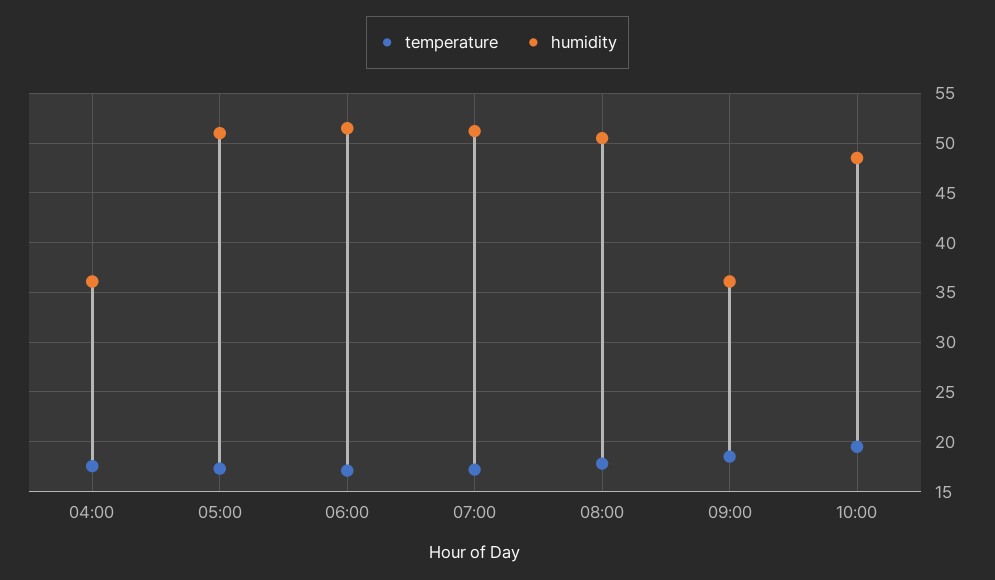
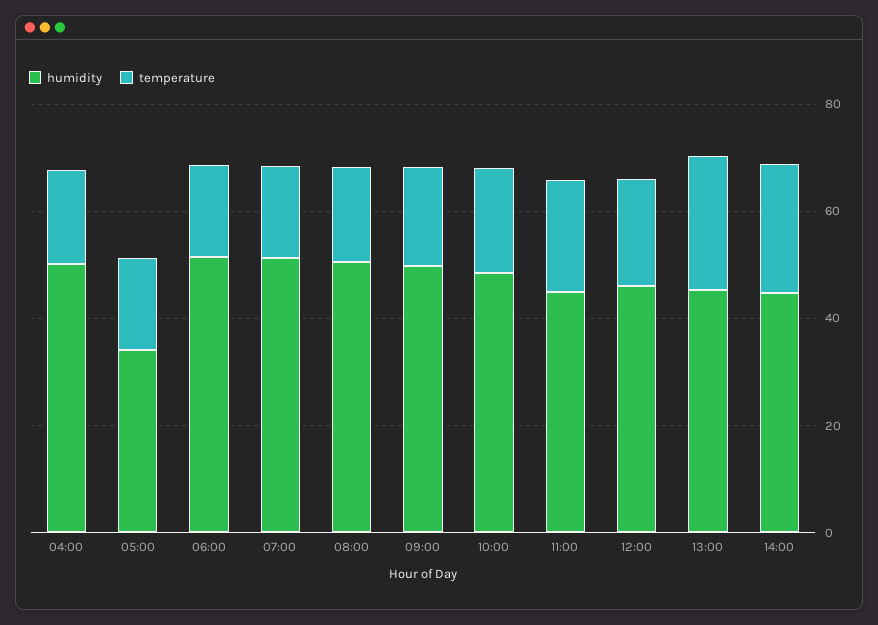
humidity, 04:00: 36 -> 50
humidity, 05:00: 51 -> 35
humidity, 09:00: 36 -> 50
humidity, 11:00: none -> 45
temperature, 11:00: none -> 20
humidity, 12:00: none -> 45
temperature, 12:00: none -> 20
humidity, 13:00: none -> 45
temperature, 13:00: none -> 25
humidity, 14:00: none -> 45
temperature, 14:00: none -> 25

